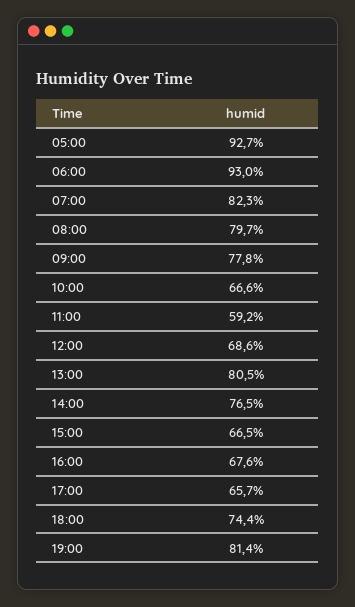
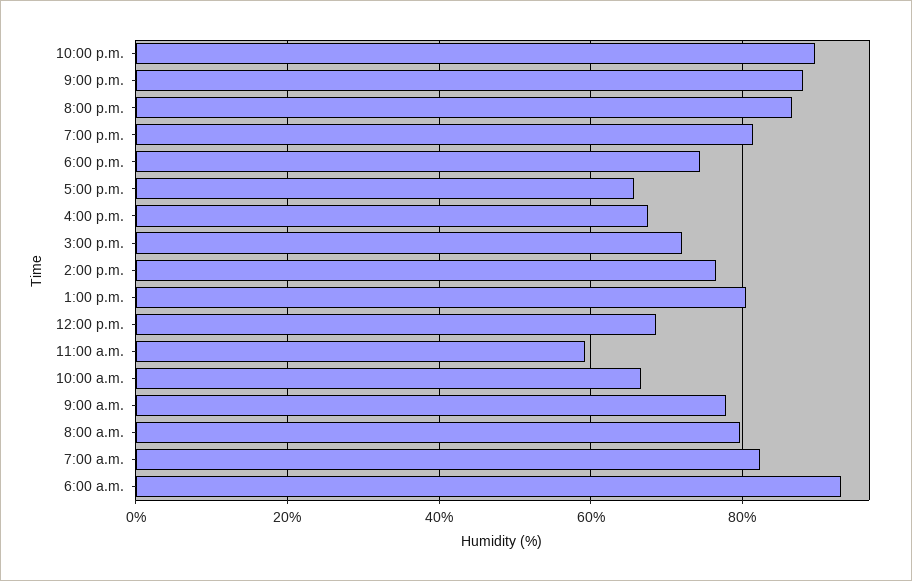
05:00: 92.7 -> none
15:00: 66.5 -> 72
10:00 p.m.: none -> 90
9:00 p.m.: none -> 88
8:00 p.m.: none -> 86

